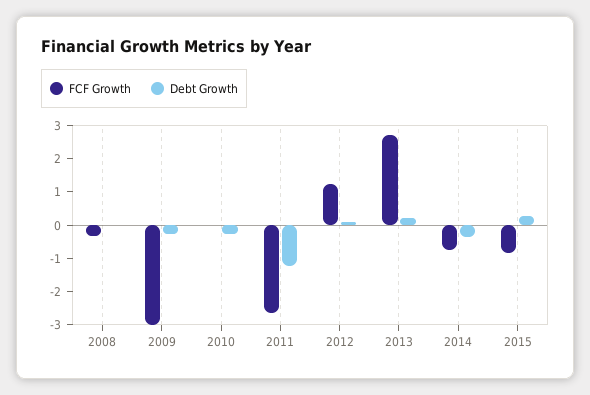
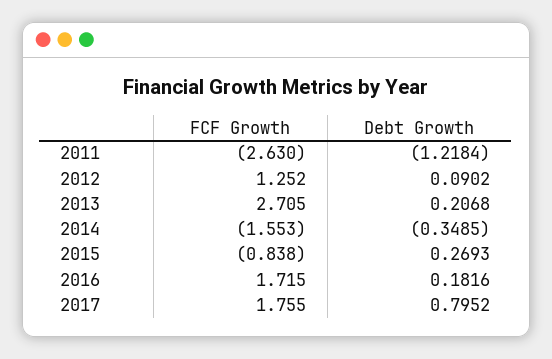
FCF Growth, 2008: -0.25 -> none
Debt Growth, 2008: 0 -> none
FCF Growth, 2009: -3 -> none
Debt Growth, 2009: -0.25 -> none
FCF Growth, 2010: 0 -> none
Debt Growth, 2010: -0.25 -> none
FCF Growth, 2014: -0.75 -> -1.553
FCF Growth, 2016: none -> 1.715
Debt Growth, 2016: none -> 0.1816
FCF Growth, 2017: none -> 1.755
Debt Growth, 2017: none -> 0.7952

